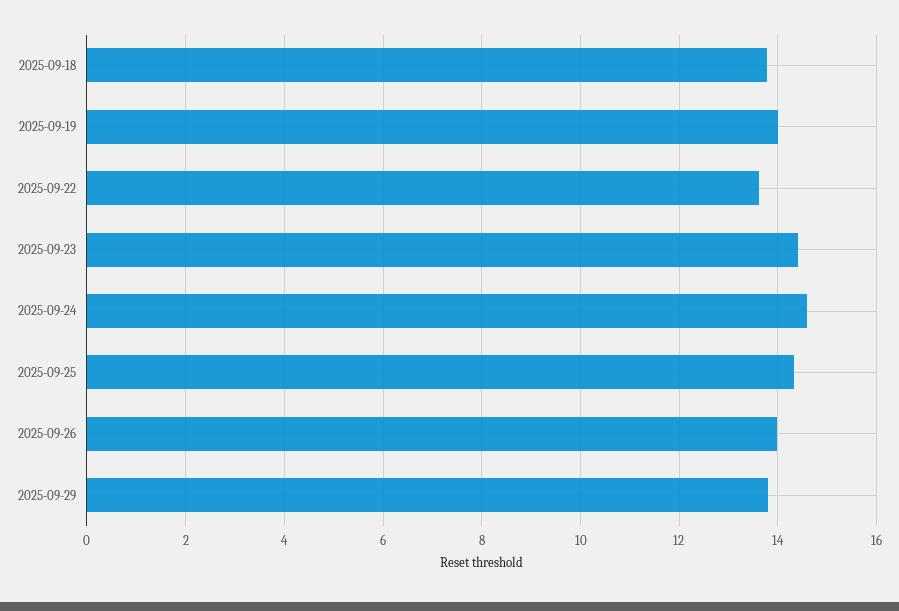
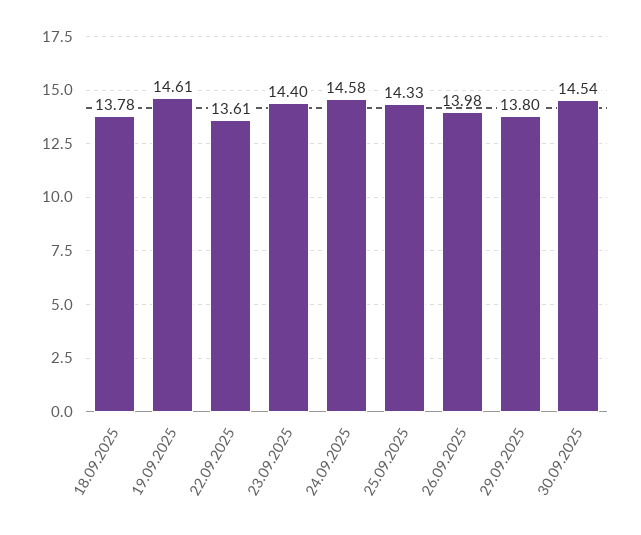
2025-09-19: 14 -> 14.61
30.09.2025: none -> 14.54

